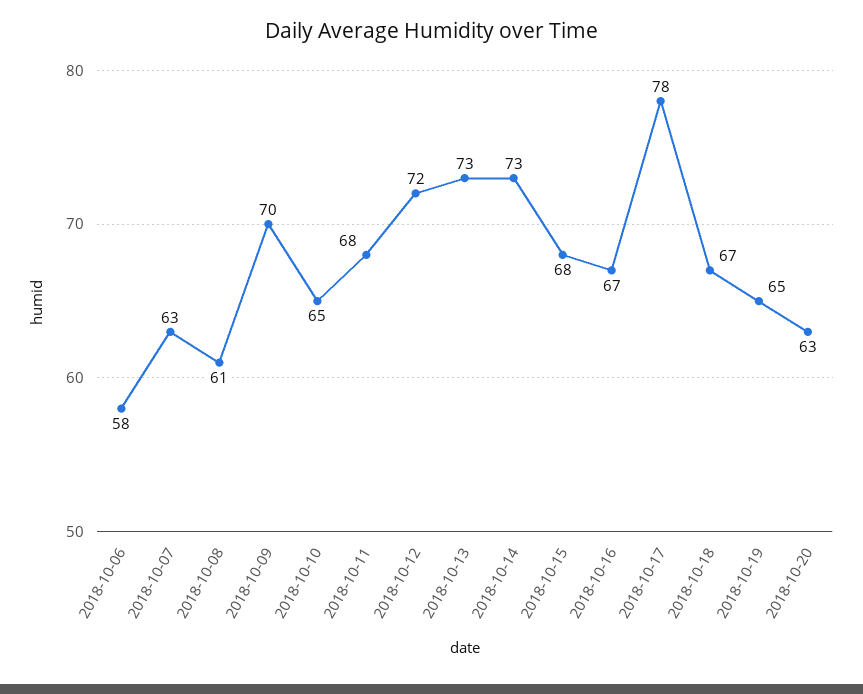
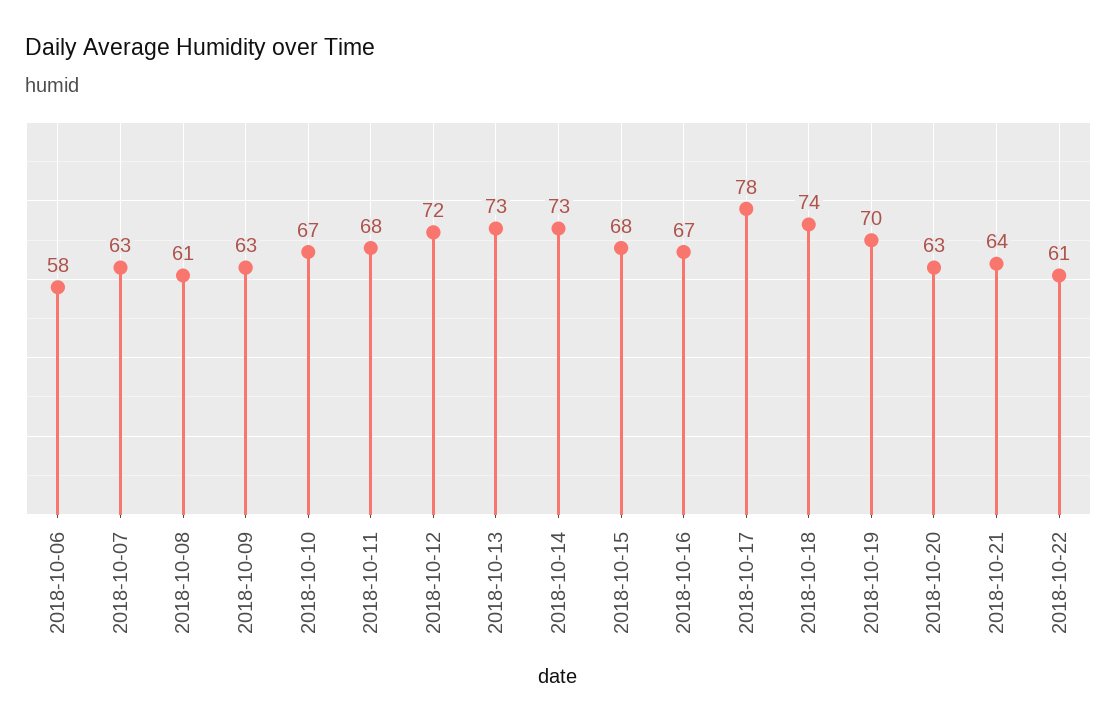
2018-10-09: 70 -> 63
2018-10-10: 65 -> 67
2018-10-18: 67 -> 74
2018-10-19: 65 -> 70
2018-10-21: none -> 64
2018-10-22: none -> 61

